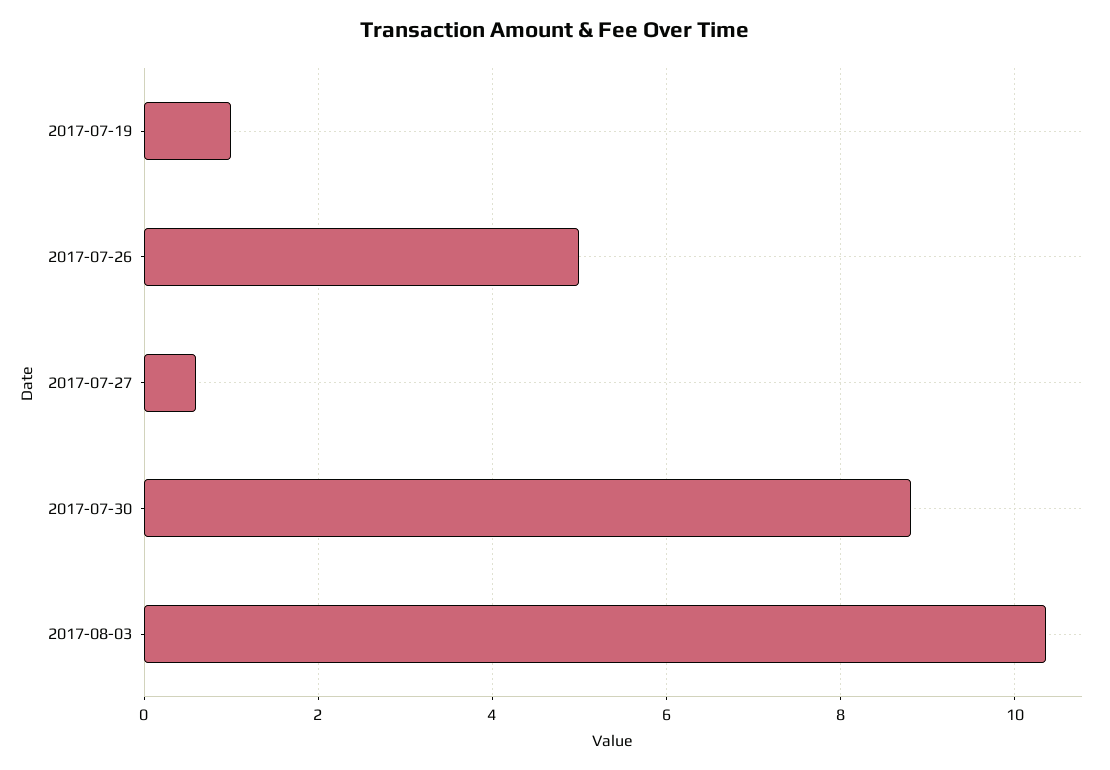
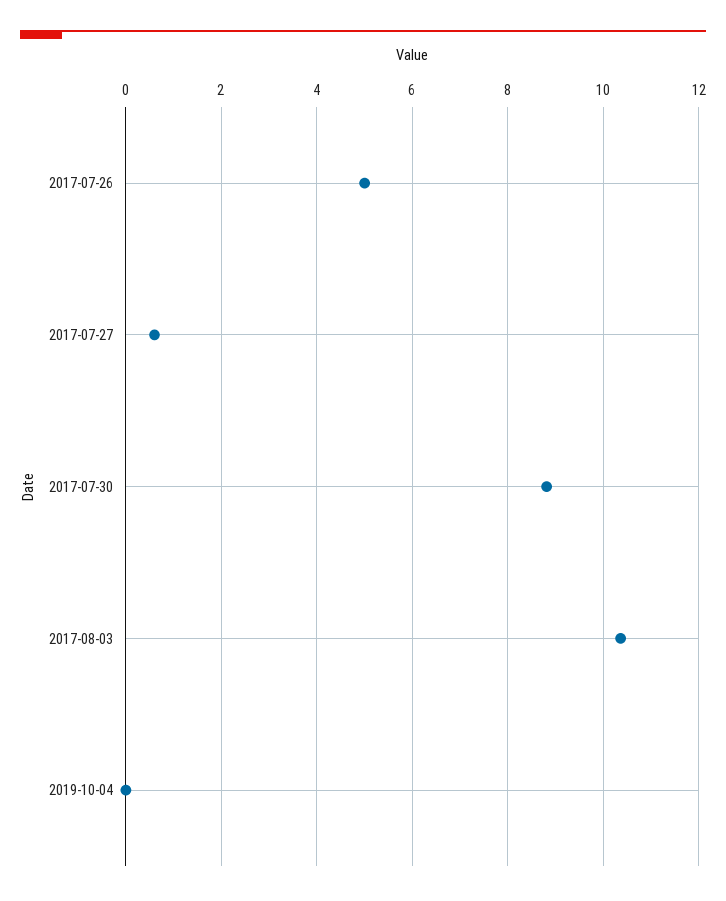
2017-07-19: 1 -> none
2019-10-04: none -> 0

